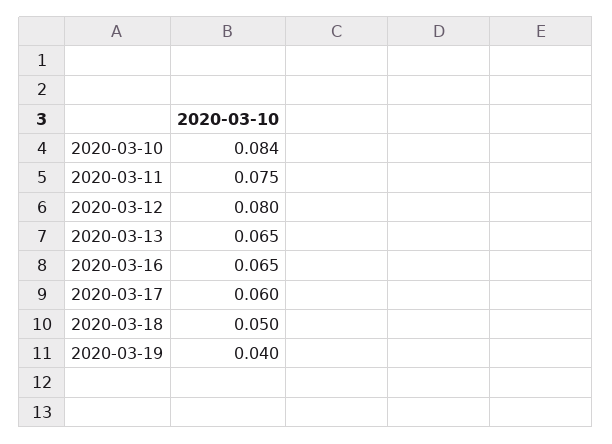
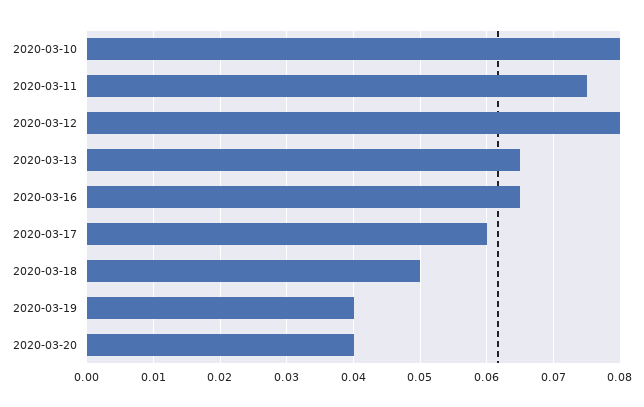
2020-03-10: 0.084 -> 0.08
2020-03-20: none -> 0.04

